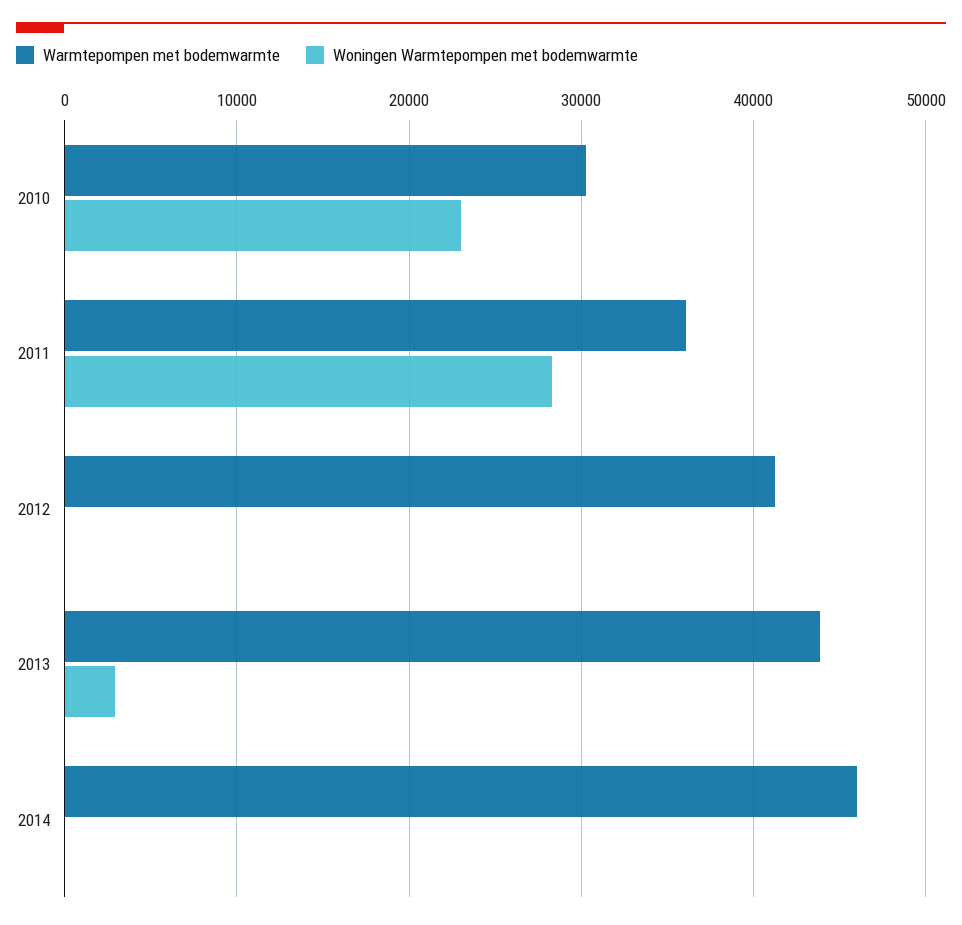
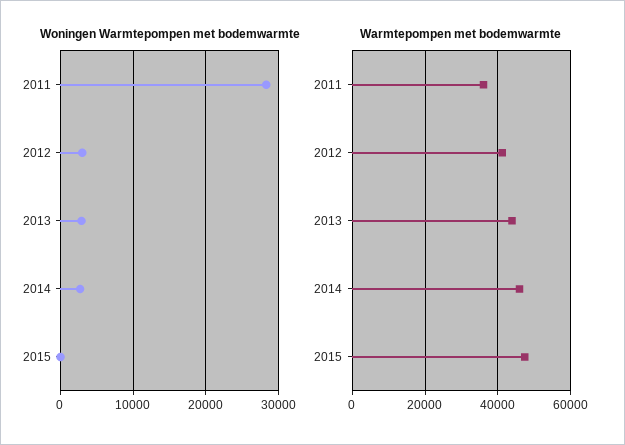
Warmtepompen met bodemwarmte, 2010: 30000 -> none
Woningen Warmtepompen met bodemwarmte, 2010: 23000 -> none
Woningen Warmtepompen met bodemwarmte, 2012: 0 -> 3000
Woningen Warmtepompen met bodemwarmte, 2014: 0 -> 3000
Woningen Warmtepompen met bodemwarmte, 2015: none -> 0
Warmtepompen met bodemwarmte, 2015: none -> 48000

